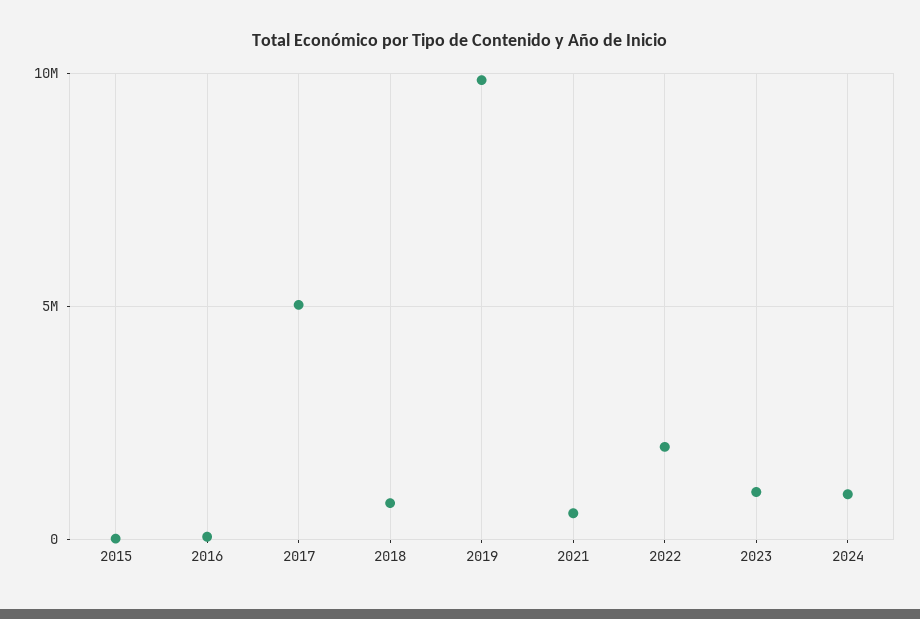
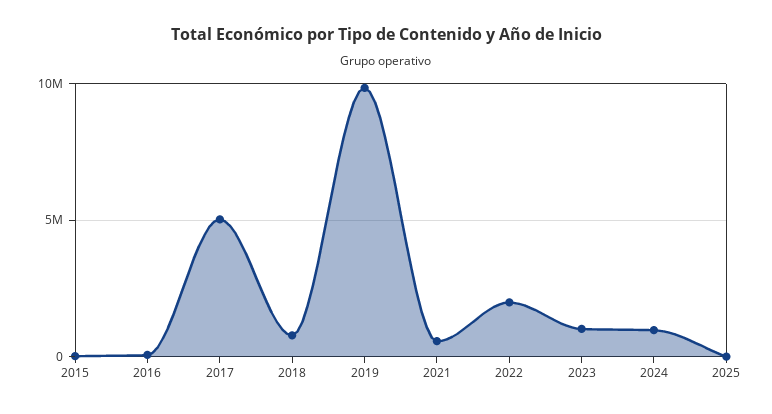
2025: none -> 0

